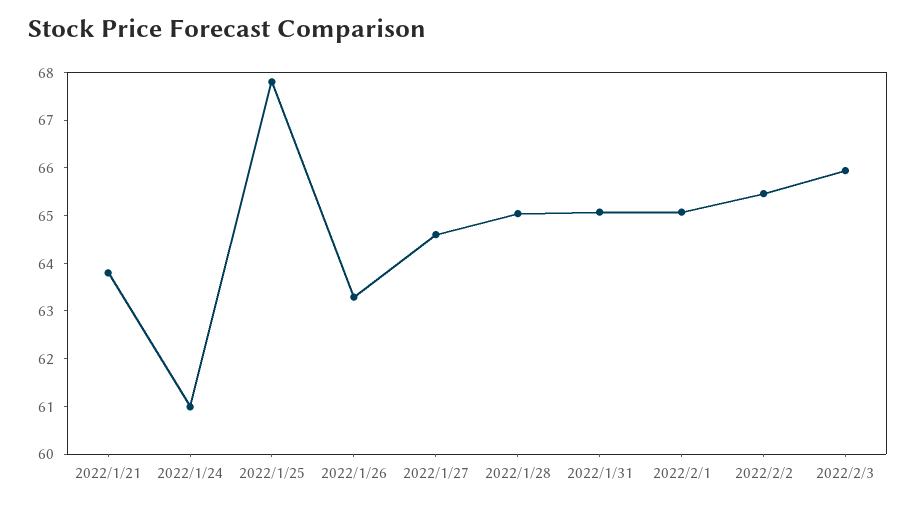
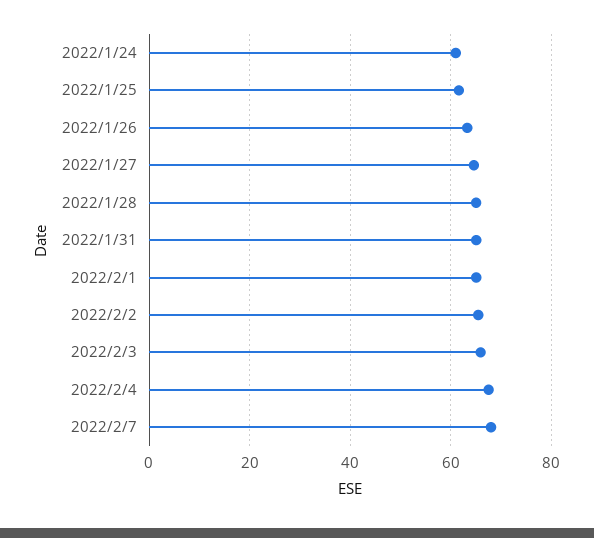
2022/1/21: 63.8 -> none
2022/1/25: 67.8 -> 62
2022/2/4: none -> 68
2022/2/7: none -> 68

